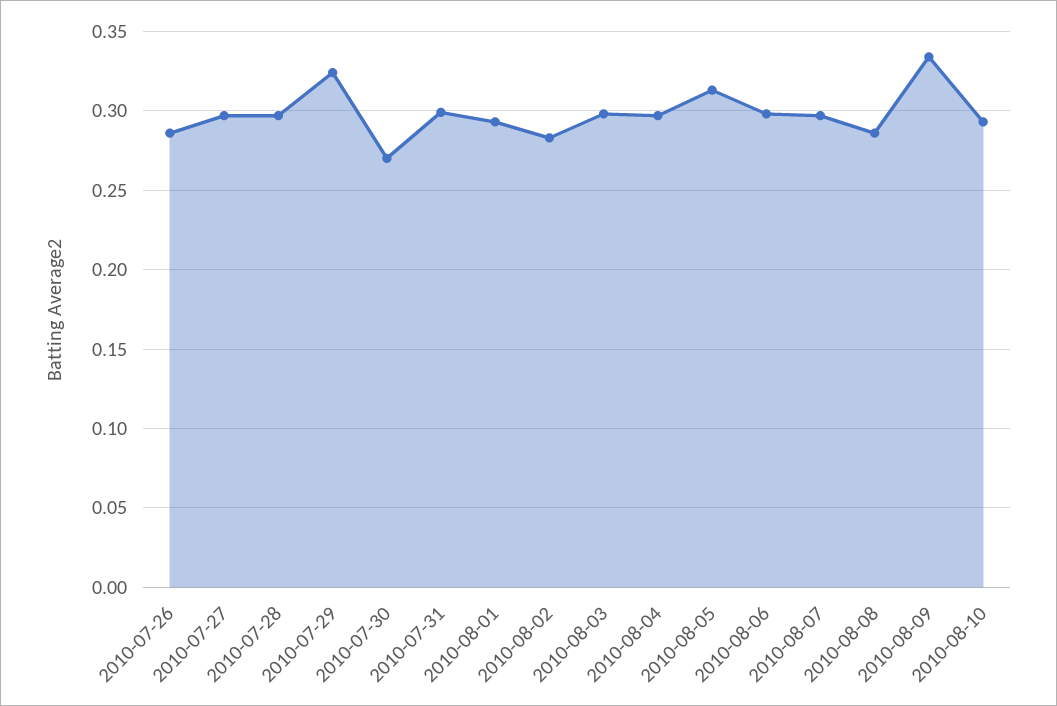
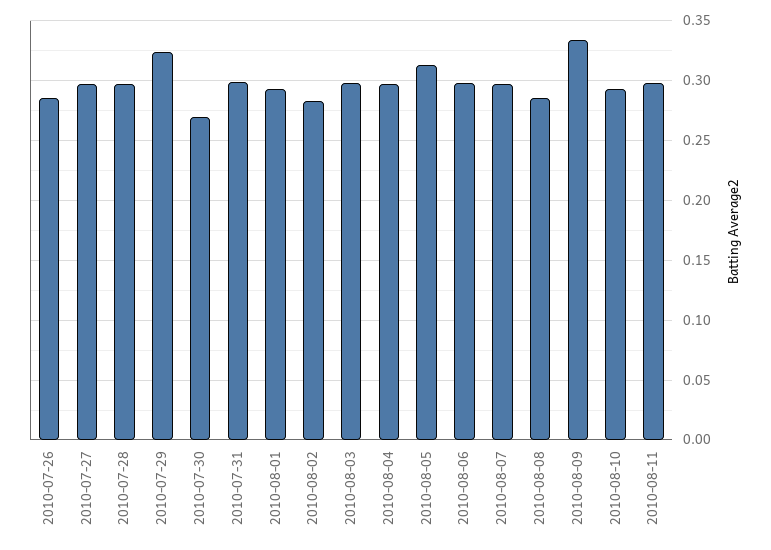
2010-08-11: none -> 0.3

